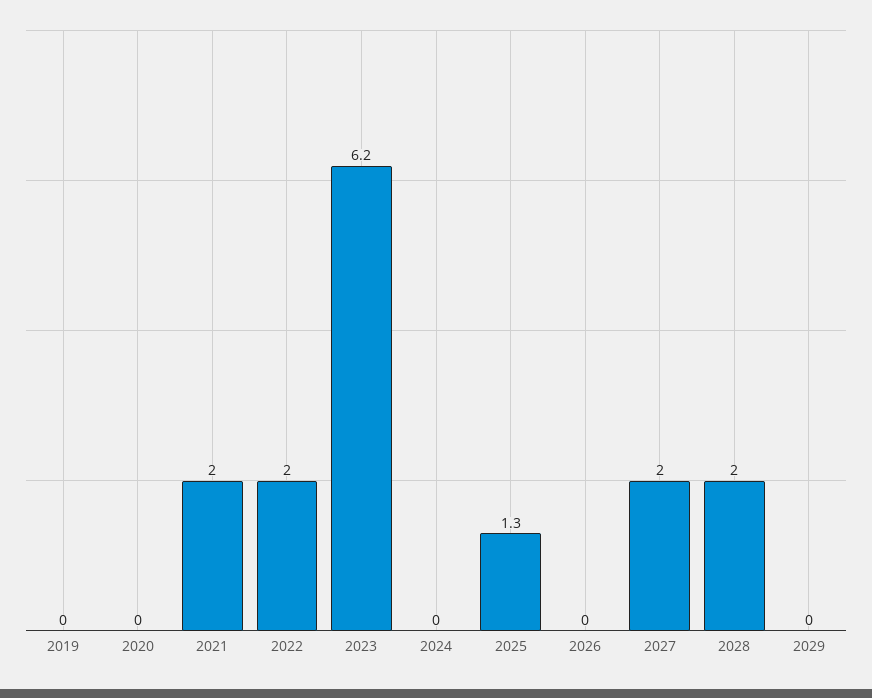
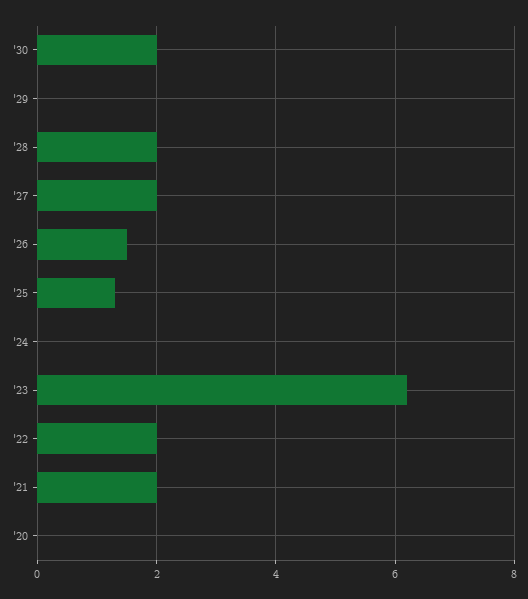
2019: 0 -> none
2026: 0 -> 1.5
'30: none -> 2

